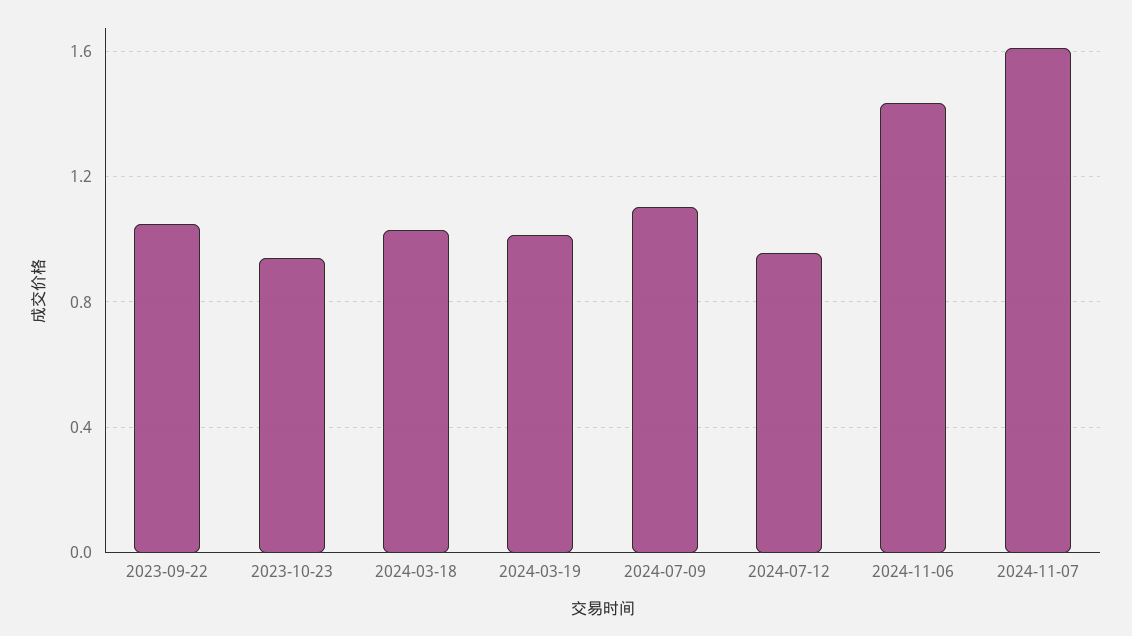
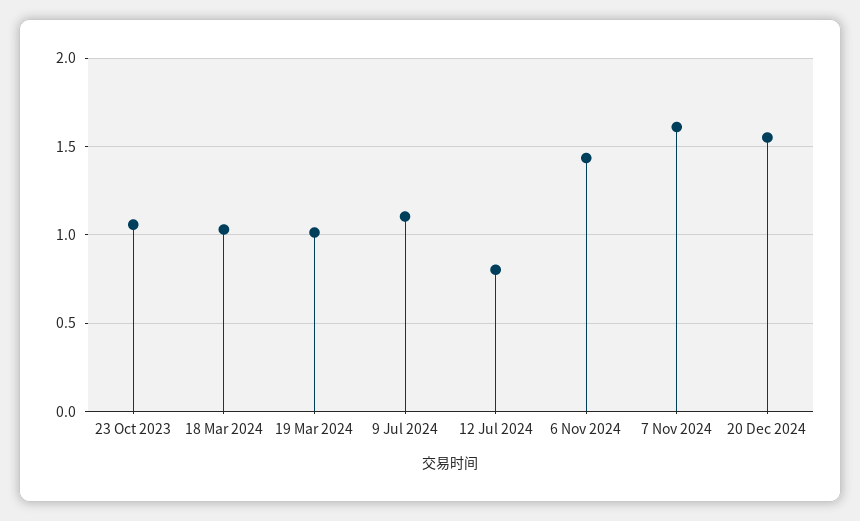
2023-09-22: 1.05 -> none
2023-10-23: 0.95 -> 1.05
2024-07-12: 0.95 -> 0.8
20 Dec 2024: none -> 1.55

